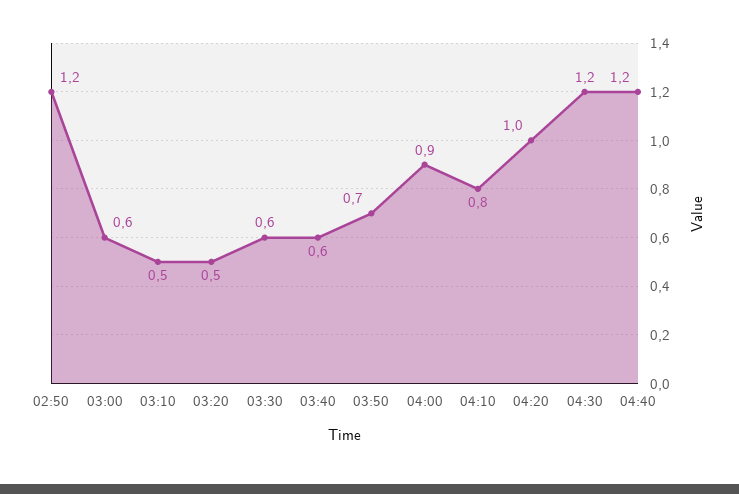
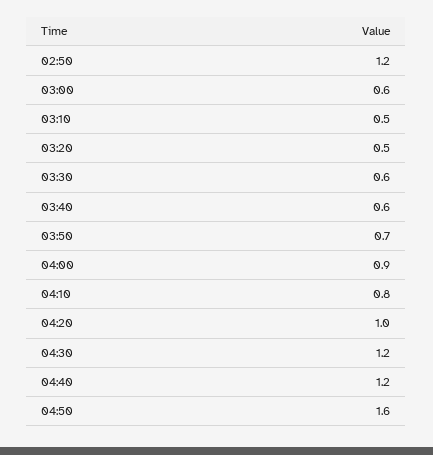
04:50: none -> 1.6

